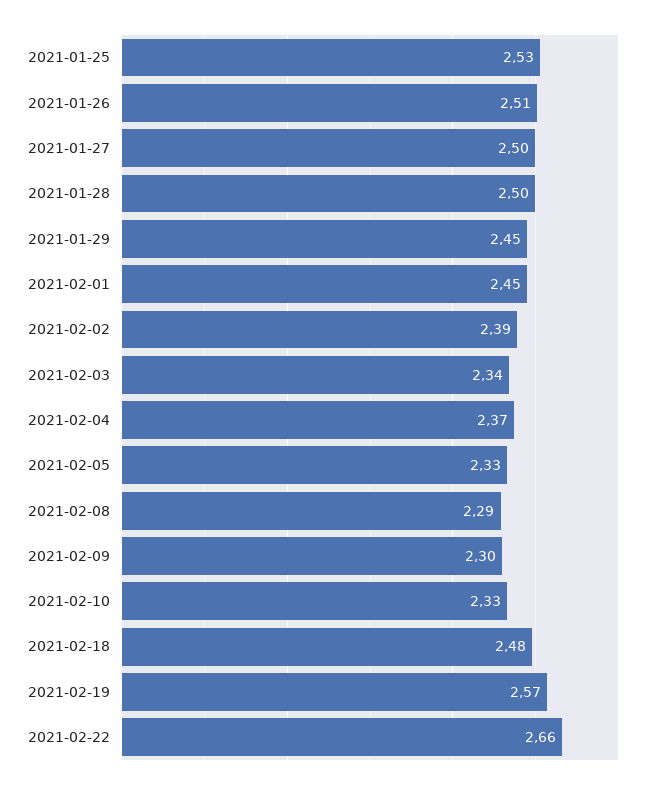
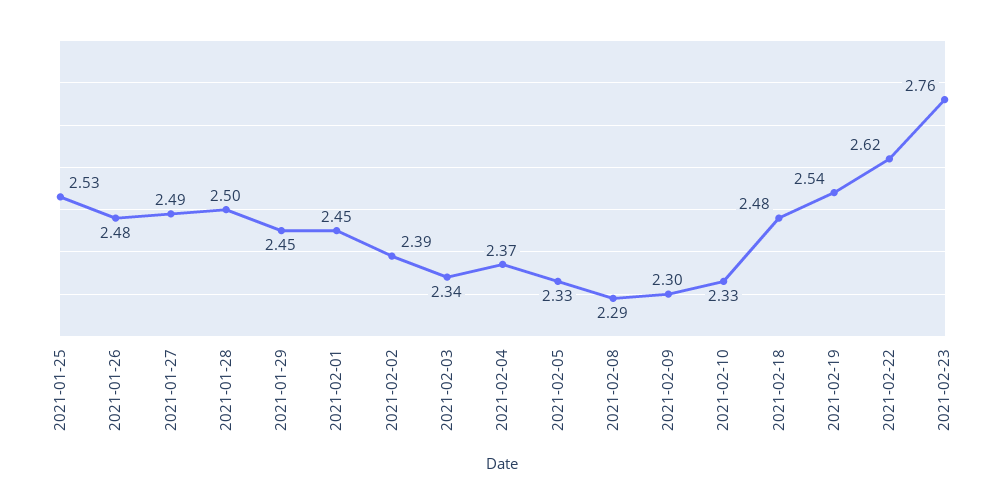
2021-01-26: 2.51 -> 2.48
2021-01-27: 2.5 -> 2.49
2021-02-19: 2.57 -> 2.54
2021-02-22: 2.66 -> 2.62
2021-02-23: none -> 2.76

